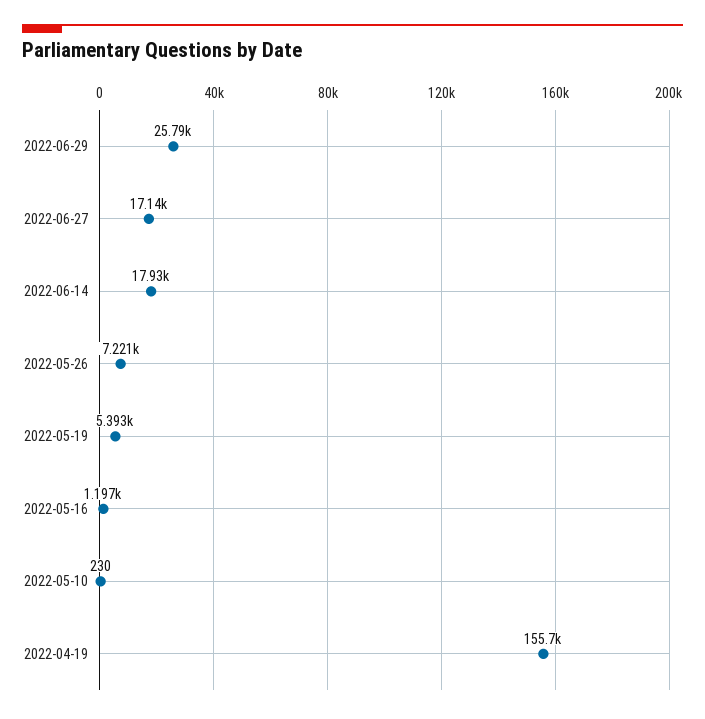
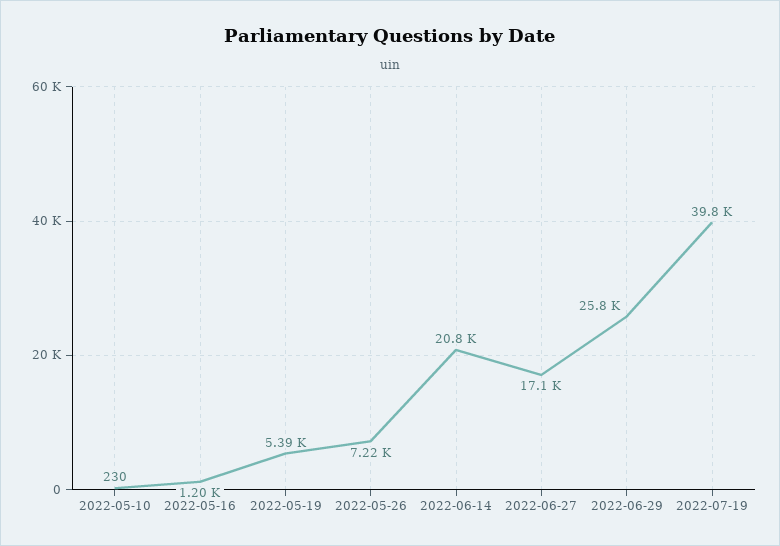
2022-06-14: 17930 -> 20800
2022-04-19: 155700 -> none
2022-07-19: none -> 39800

